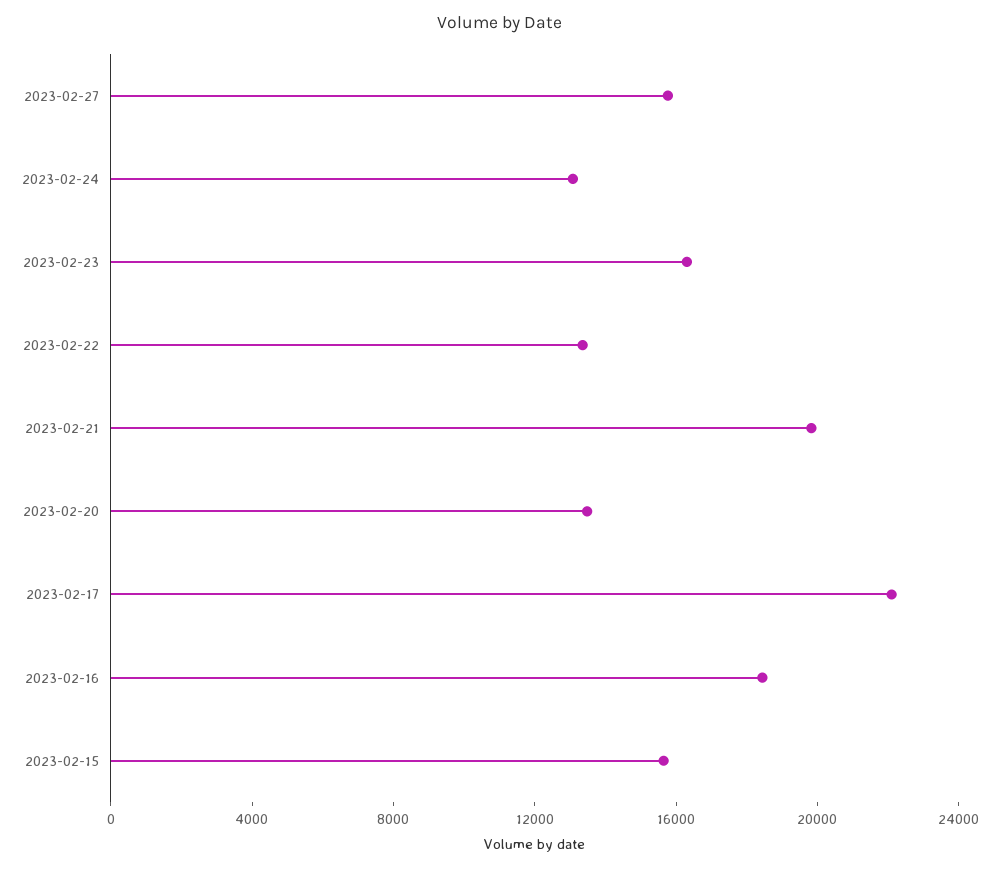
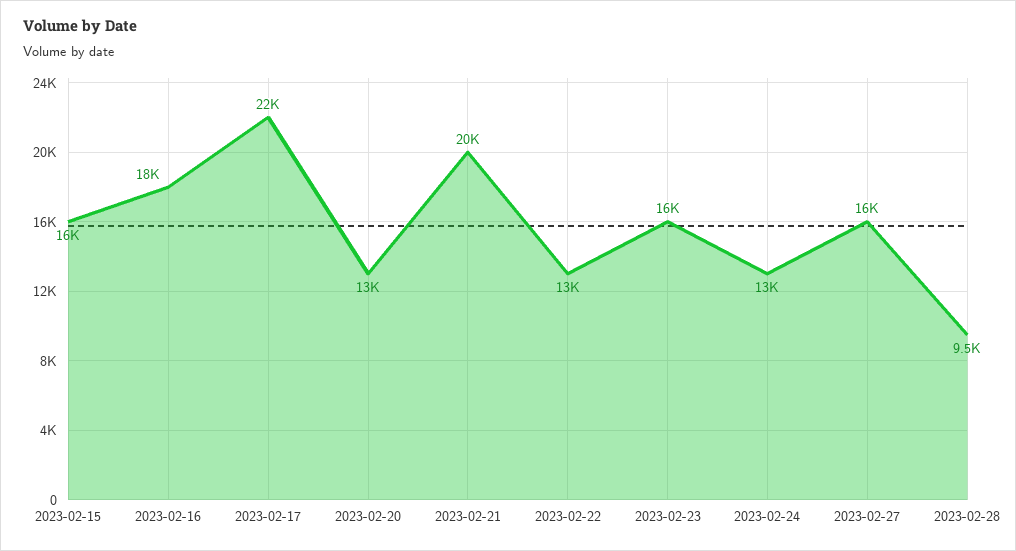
2023-02-28: none -> 9500

